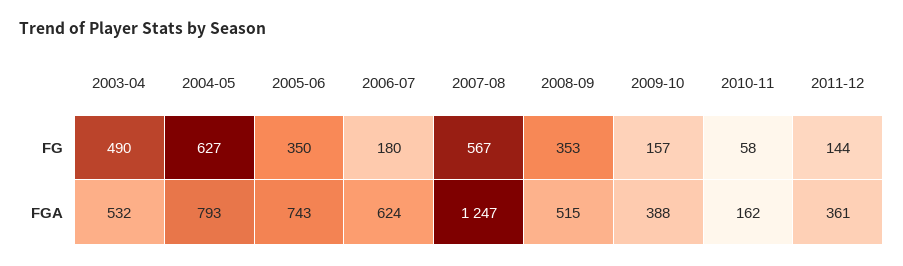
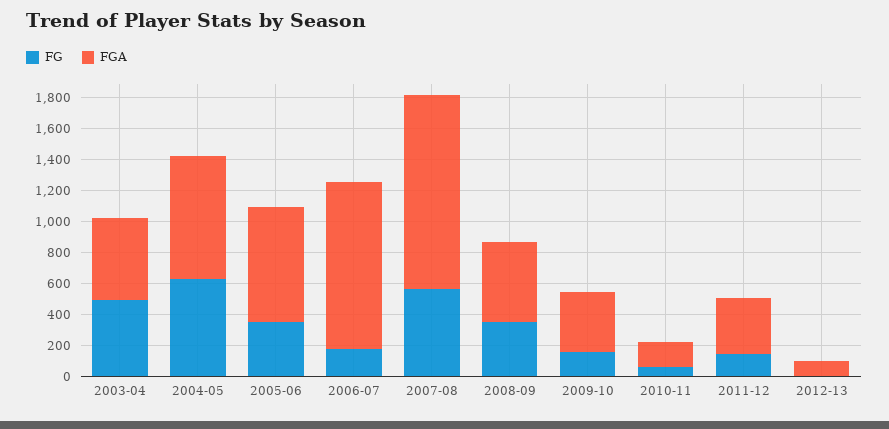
FGA, 2006-07: 624 -> 1100
FG, 2012-13: none -> 0
FGA, 2012-13: none -> 100

